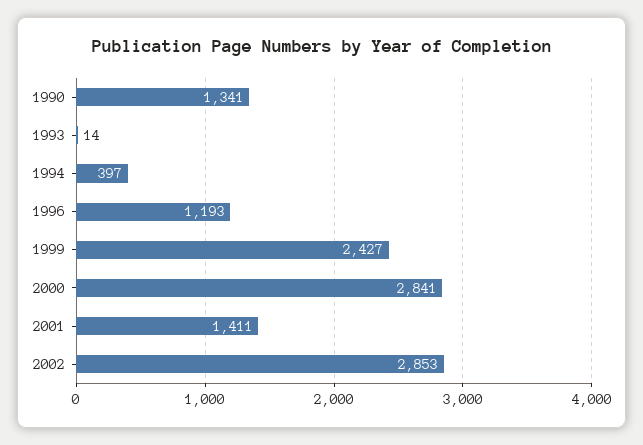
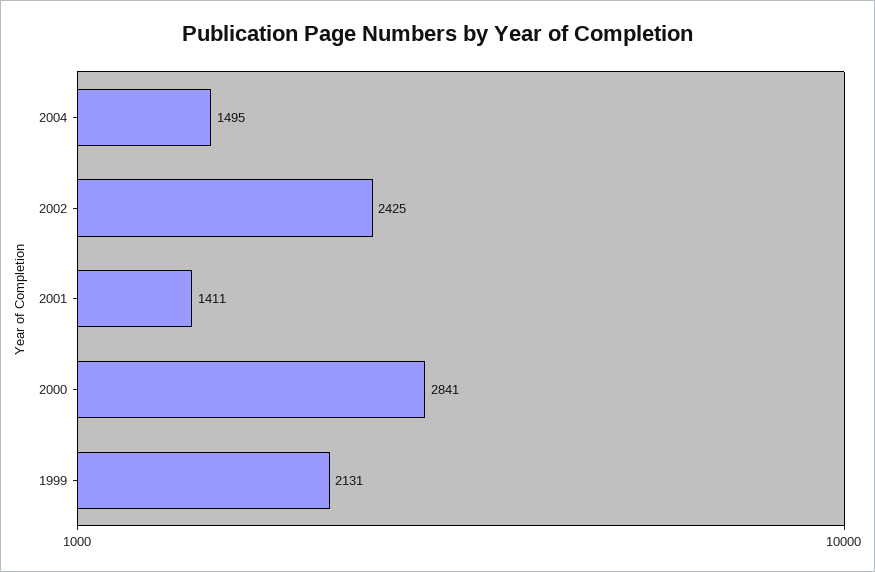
1990: 1341 -> none
1993: 14 -> none
1994: 397 -> none
1996: 1193 -> none
1999: 2427 -> 2131
2002: 2853 -> 2425
2004: none -> 1495

